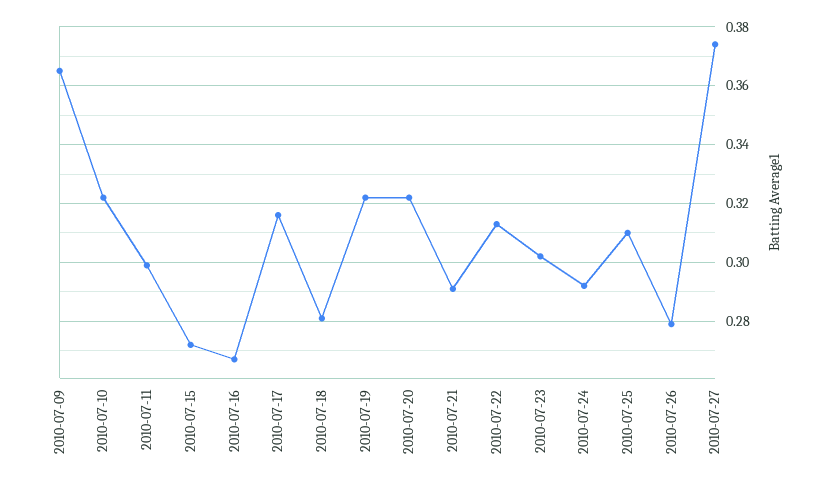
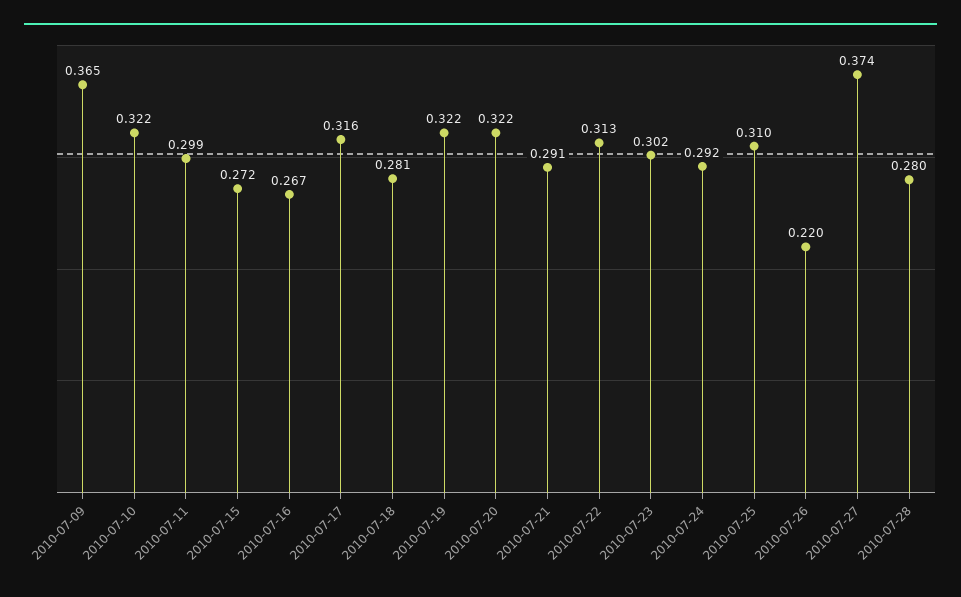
2010-07-26: 0.28 -> 0.22
2010-07-28: none -> 0.28

